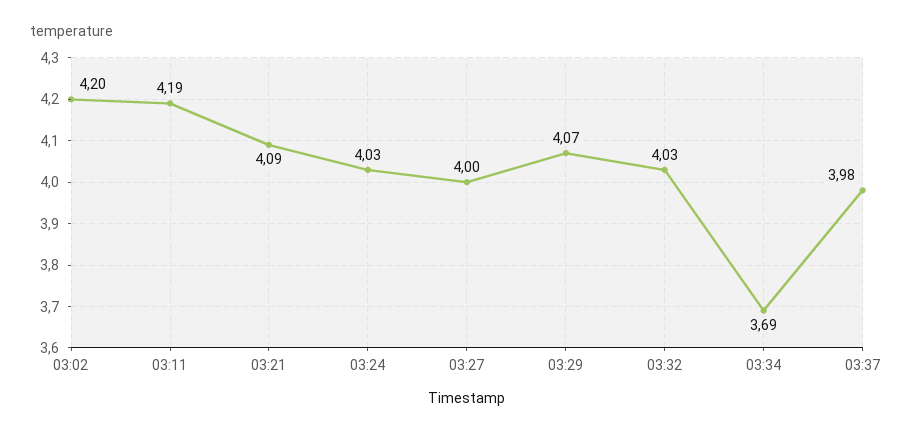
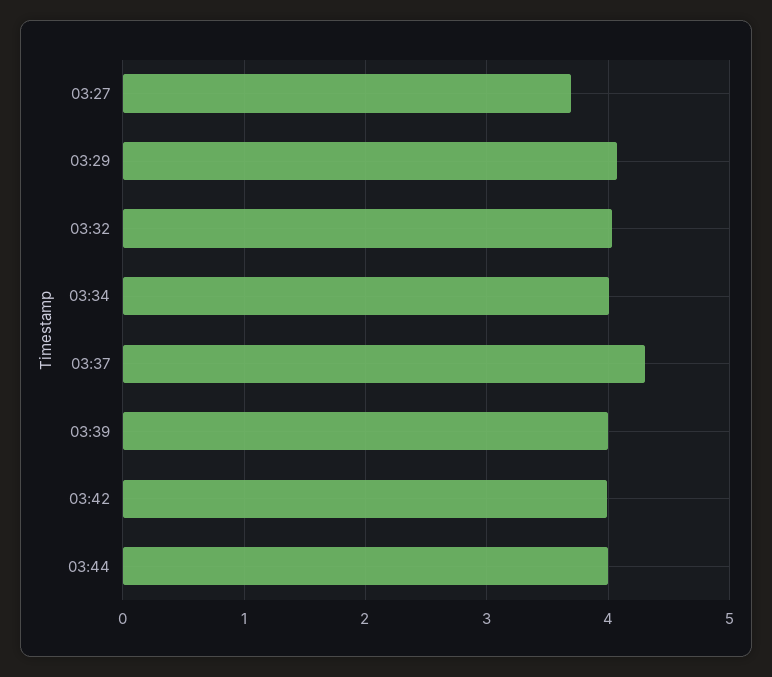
03:02: 4.2 -> none
03:11: 4.19 -> none
03:21: 4.09 -> none
03:24: 4.03 -> none
03:27: 4 -> 3.7
03:34: 3.69 -> 4
03:37: 3.98 -> 4.3
03:39: none -> 4
03:42: none -> 4
03:44: none -> 4

